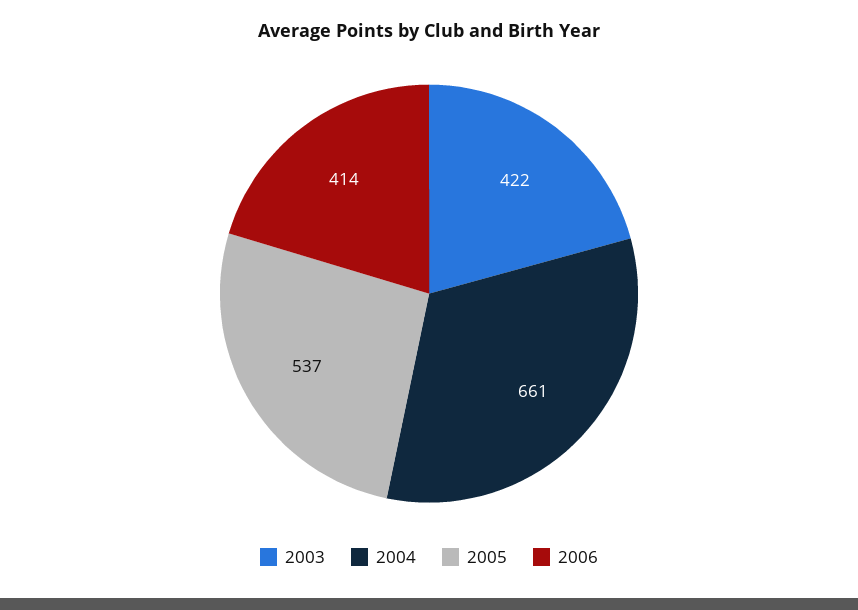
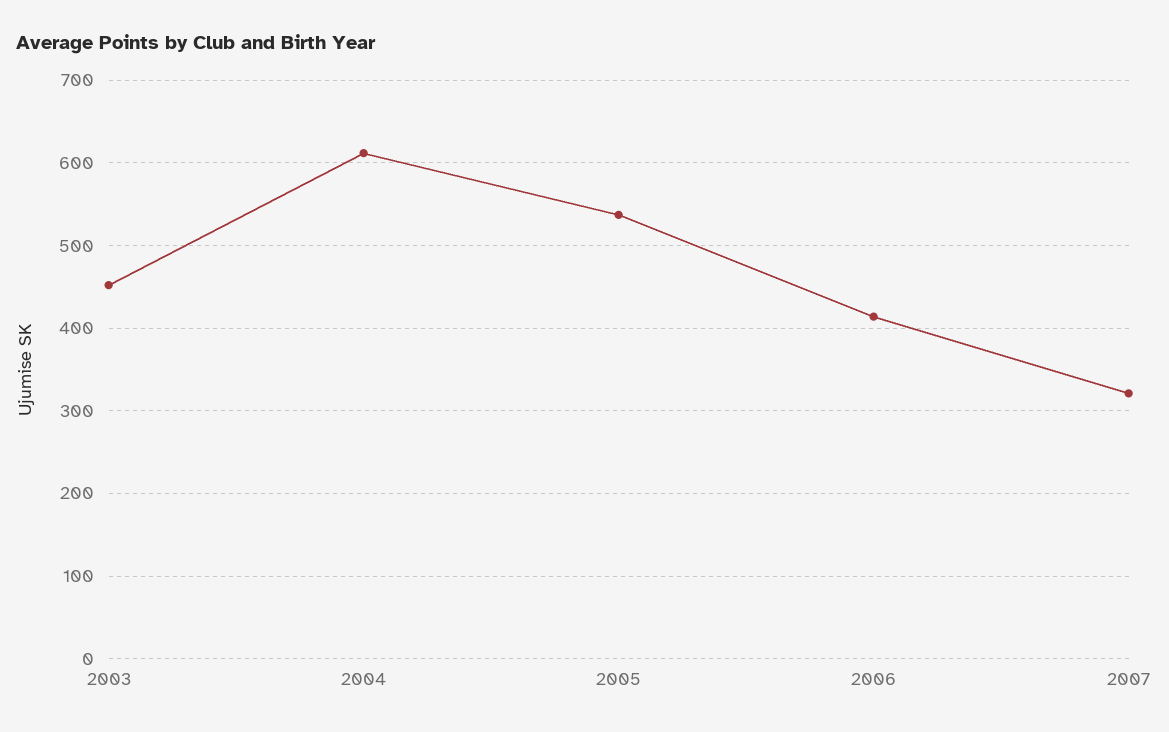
2003: 422 -> 450
2004: 661 -> 610
2007: none -> 320

